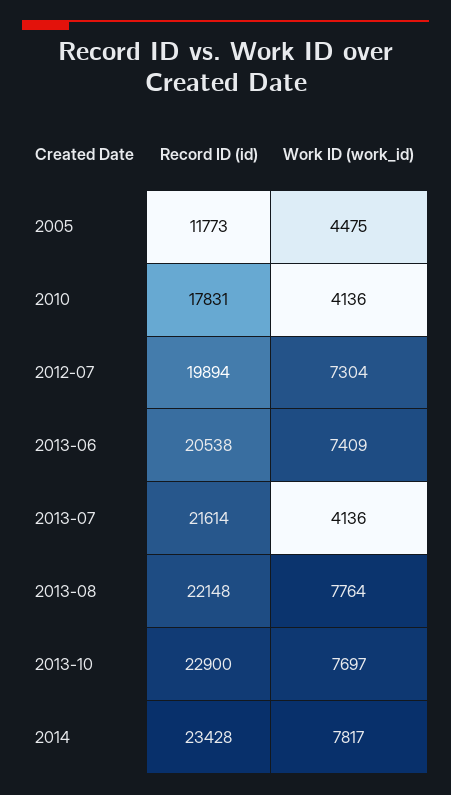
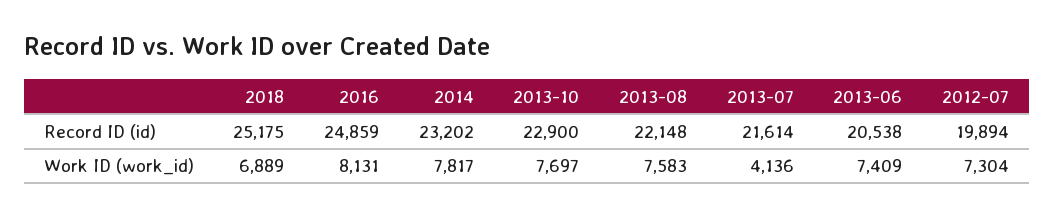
Record ID (id), 2005: 11773 -> none
Work ID (work_id), 2005: 4475 -> none
Record ID (id), 2010: 17831 -> none
Work ID (work_id), 2010: 4136 -> none
Work ID (work_id), 2013-08: 7764 -> 7583
Record ID (id), 2014: 23428 -> 23202
Record ID (id), 2018: none -> 25175
Record ID (id), 2016: none -> 24859
Work ID (work_id), 2018: none -> 6889
Work ID (work_id), 2016: none -> 8131

